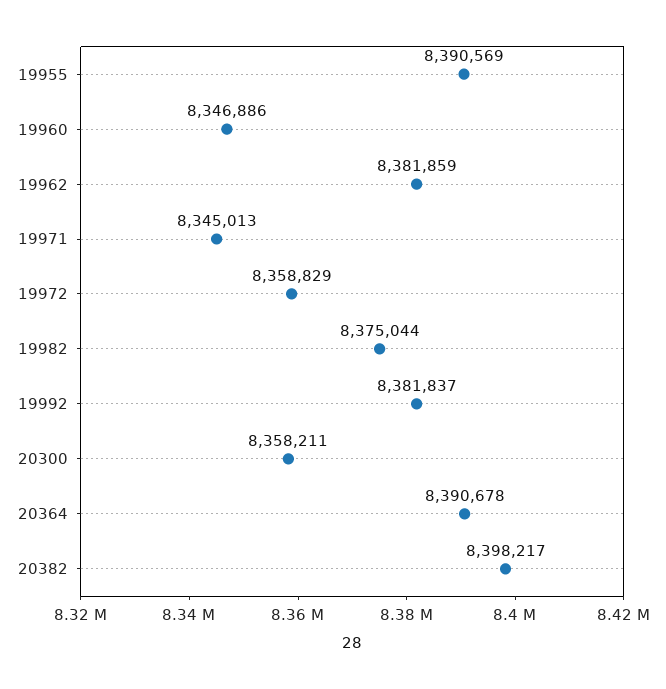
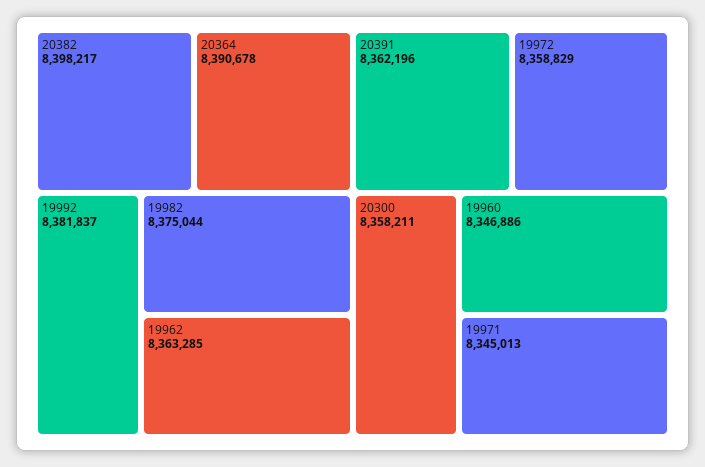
19955: 8390569 -> none
19962: 8381859 -> 8363285
20391: none -> 8362196

